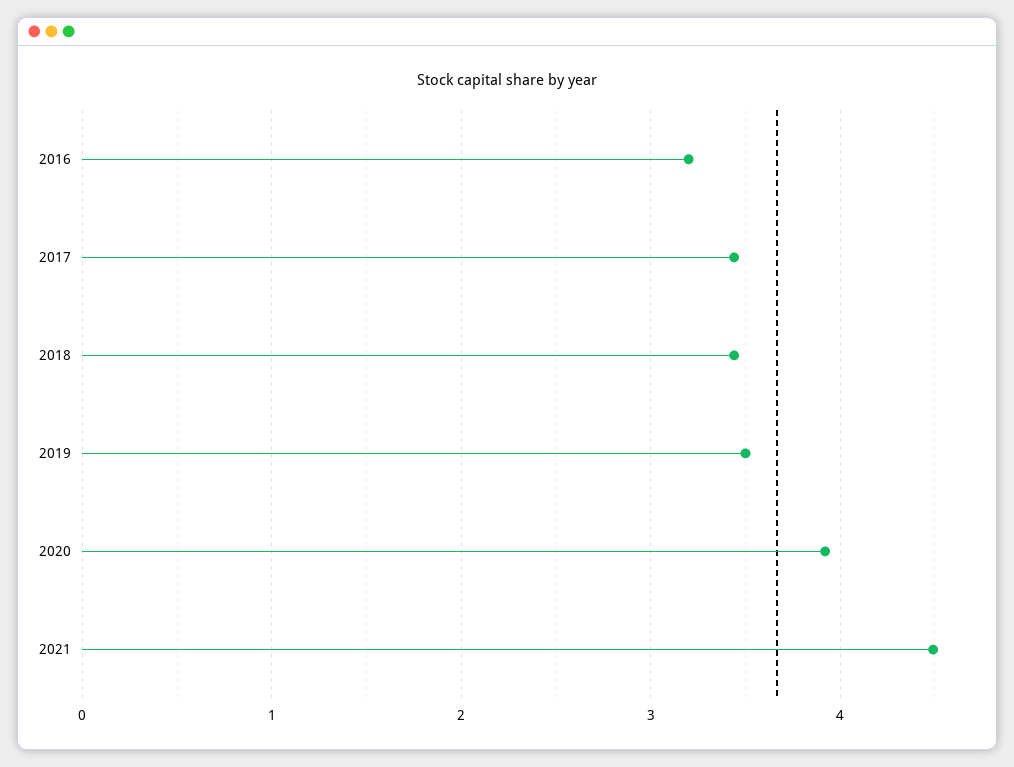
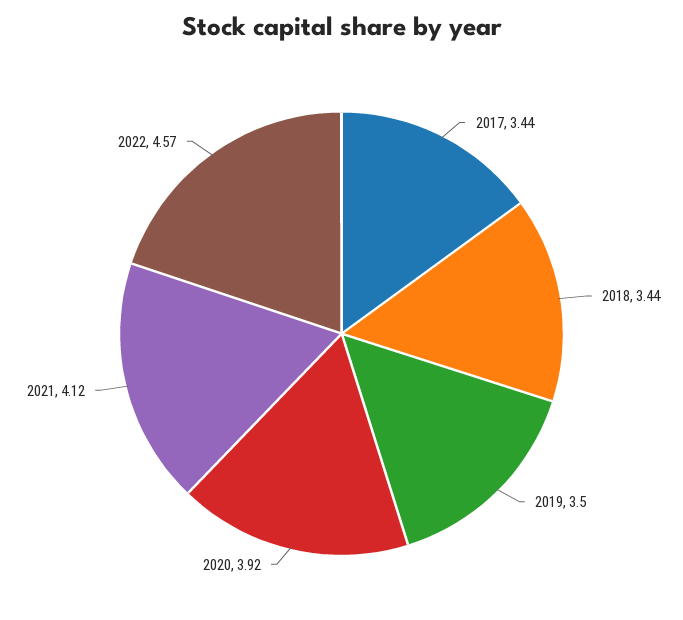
2016: 3.2 -> none
2021: 4.5 -> 4.12
2022: none -> 4.57

